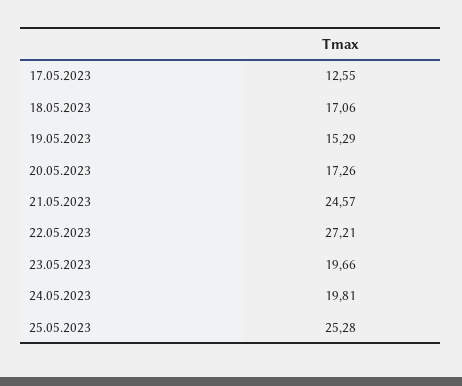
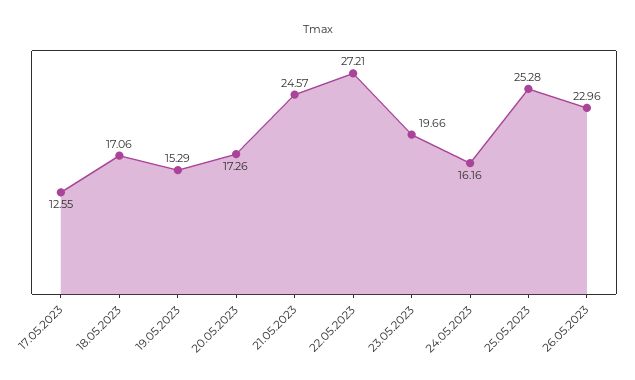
24.05.2023: 19.81 -> 16.16
26.05.2023: none -> 22.96

